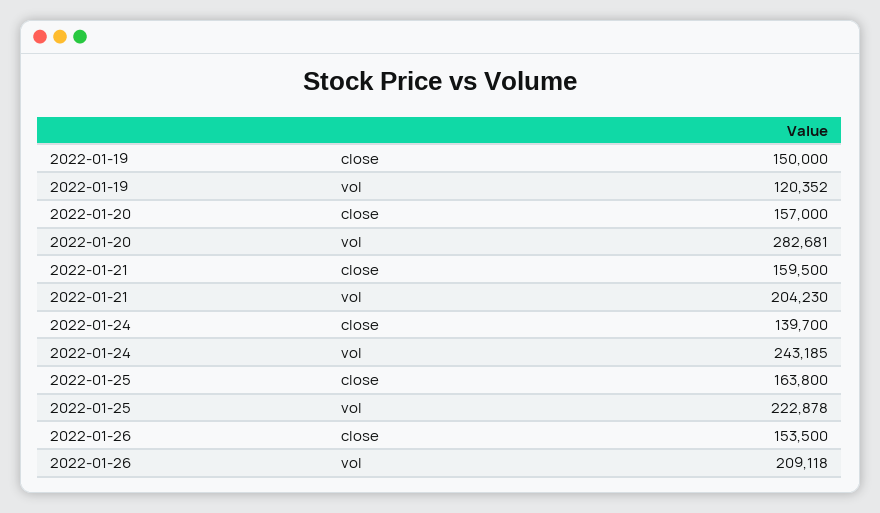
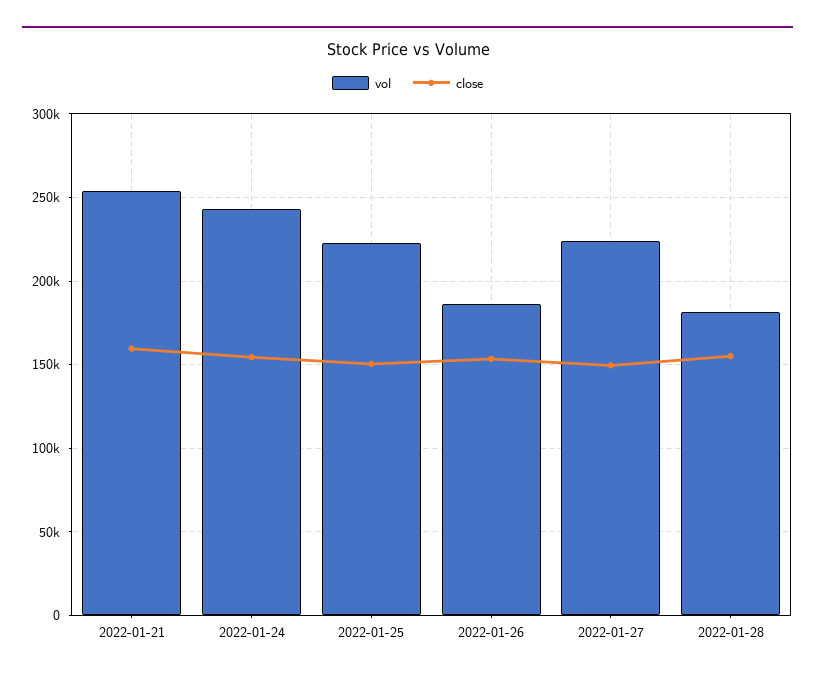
close, 2022-01-19: 150000 -> none
vol, 2022-01-19: 120352 -> none
close, 2022-01-20: 157000 -> none
vol, 2022-01-20: 282681 -> none
vol, 2022-01-21: 204230 -> 255000
close, 2022-01-24: 139700 -> 155000
close, 2022-01-25: 163800 -> 150000
vol, 2022-01-26: 209118 -> 185000
vol, 2022-01-27: none -> 225000
close, 2022-01-27: none -> 150000
vol, 2022-01-28: none -> 180000
close, 2022-01-28: none -> 155000

